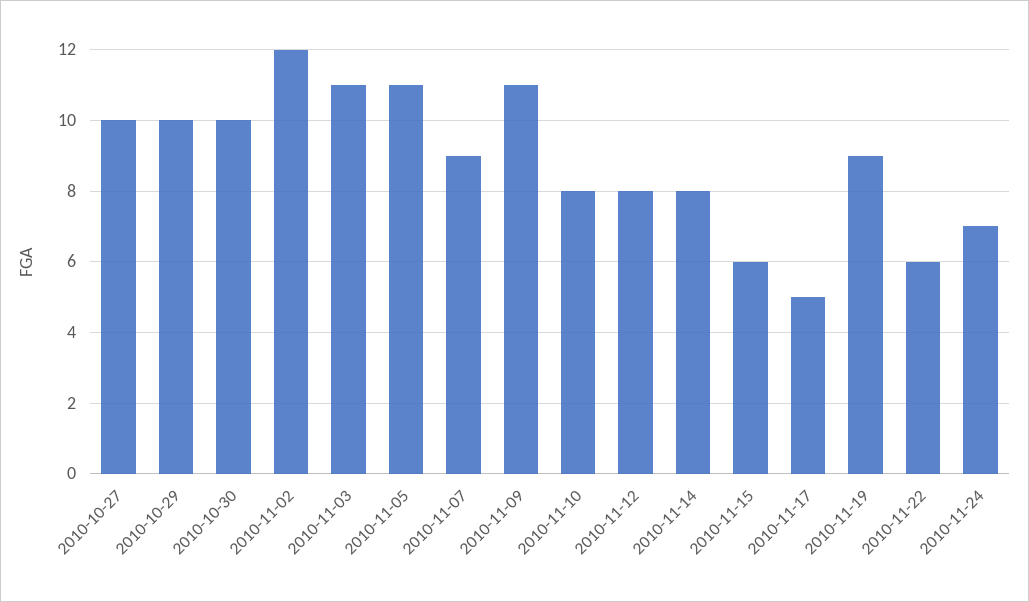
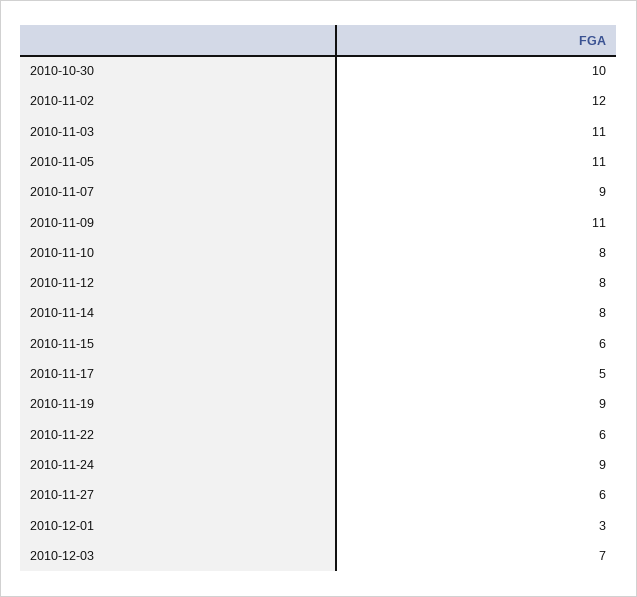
2010-10-27: 10 -> none
2010-10-29: 10 -> none
2010-11-24: 7 -> 9
2010-11-27: none -> 6
2010-12-01: none -> 3
2010-12-03: none -> 7

